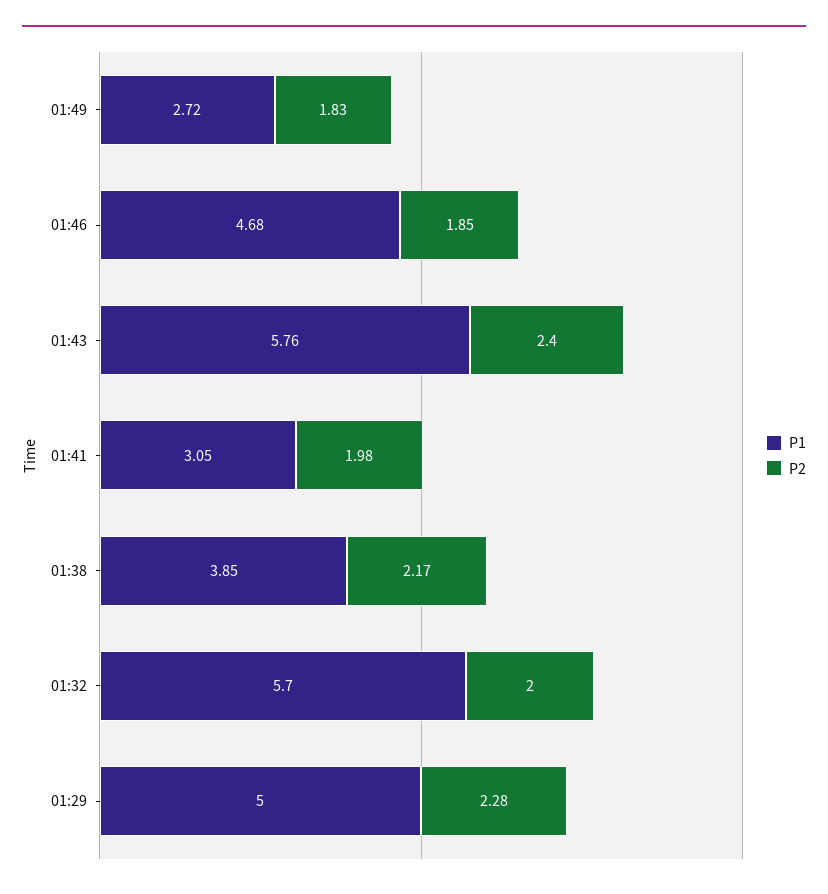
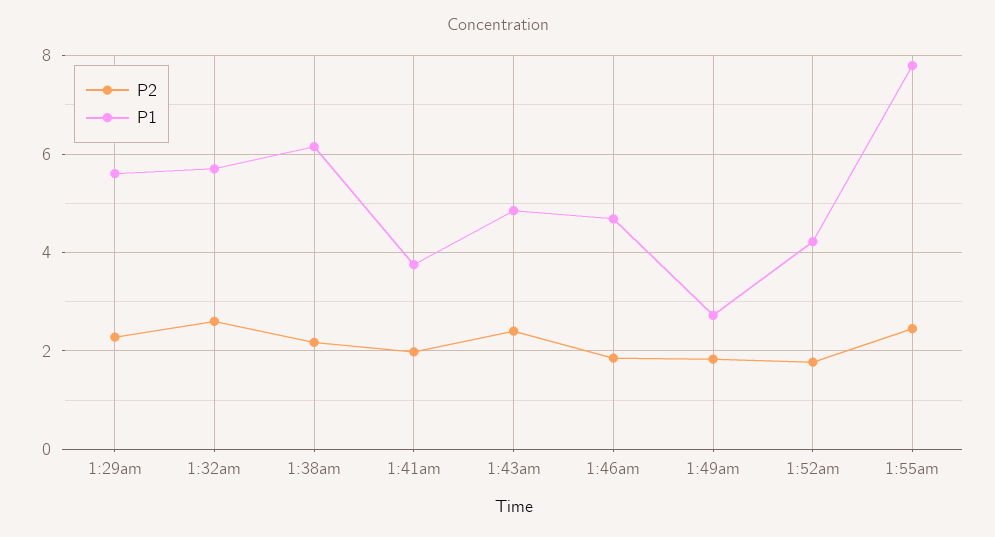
P1, 01:43: 5.76 -> 4.8
P1, 01:41: 3.05 -> 3.8
P1, 01:38: 3.85 -> 6.2
P2, 01:32: 2 -> 2.6
P1, 01:29: 5 -> 5.6
P2, 1:52am: none -> 1.8
P1, 1:52am: none -> 4.2
P2, 1:55am: none -> 2.4
P1, 1:55am: none -> 7.8

